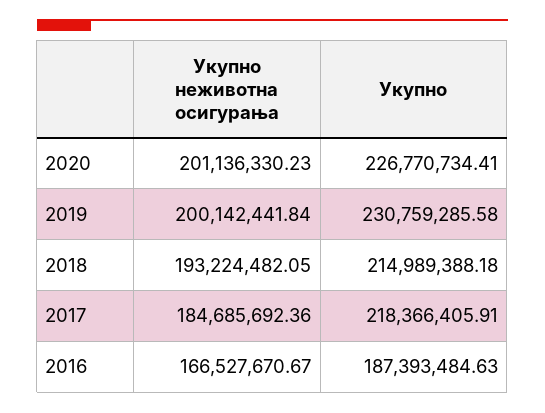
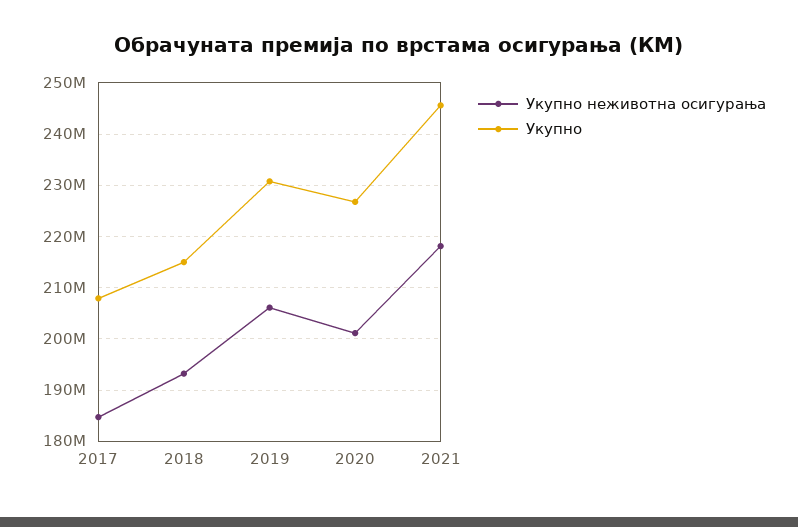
Укупно неживотна осигурања, 2019: 200142441.84 -> 206000000
Укупно, 2017: 218366405.91 -> 208000000
Укупно неживотна осигурања, 2016: 166527670.67 -> none
Укупно, 2016: 187393484.63 -> none
Укупно неживотна осигурања, 2021: none -> 218000000
Укупно, 2021: none -> 246000000

